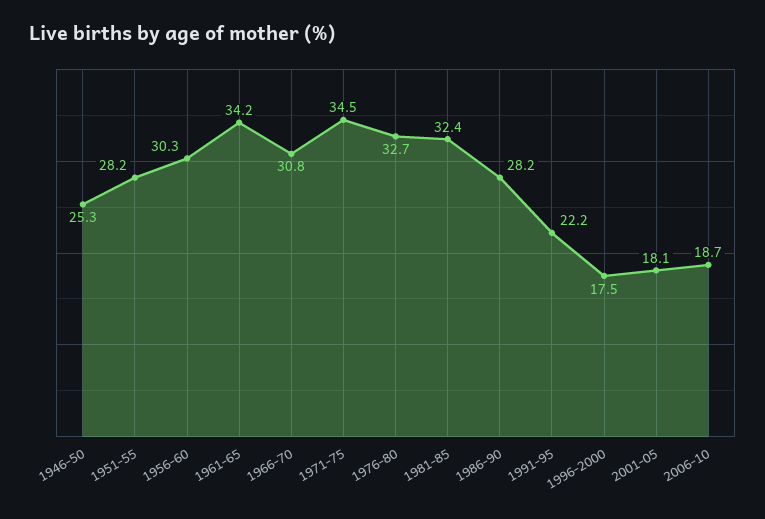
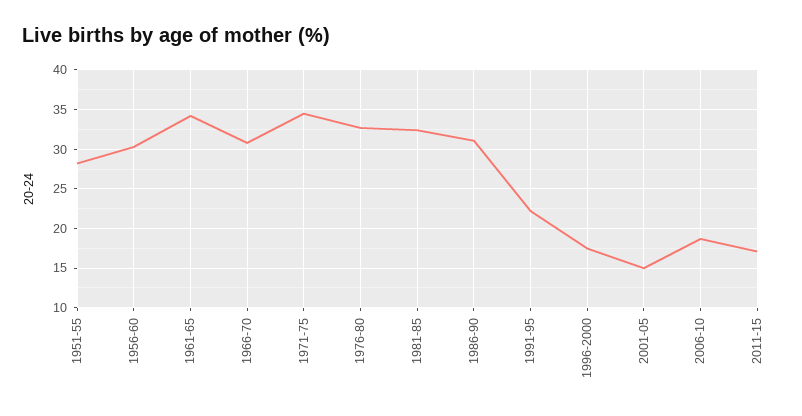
1946-50: 25.3 -> none
1986-90: 28.2 -> 31
2001-05: 18.1 -> 15
2011-15: none -> 17

